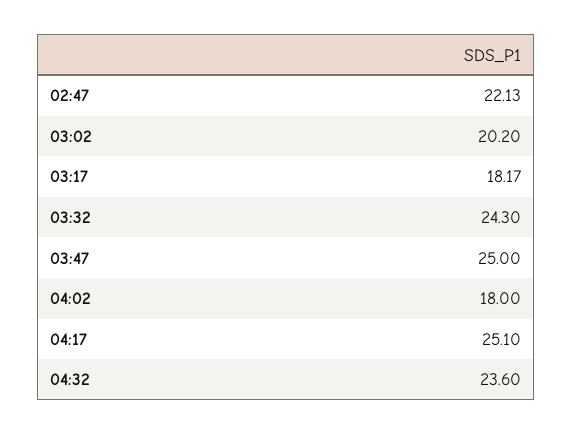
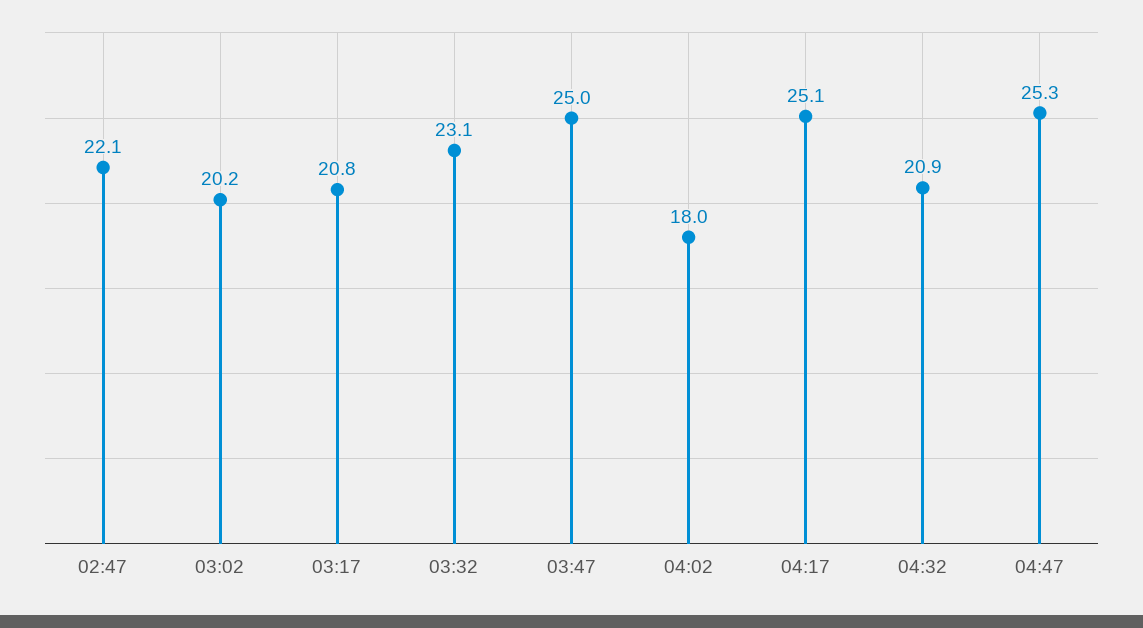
03:17: 18.17 -> 20.8
03:32: 24.3 -> 23.1
04:32: 23.6 -> 20.9
04:47: none -> 25.3

